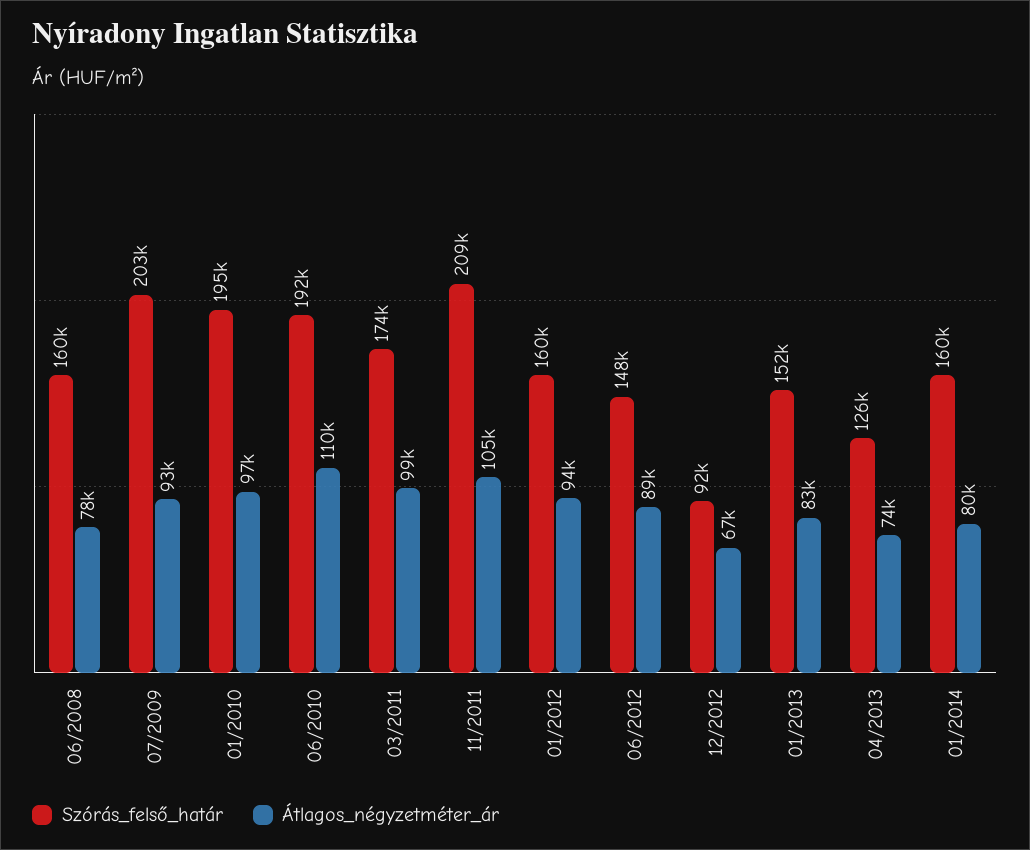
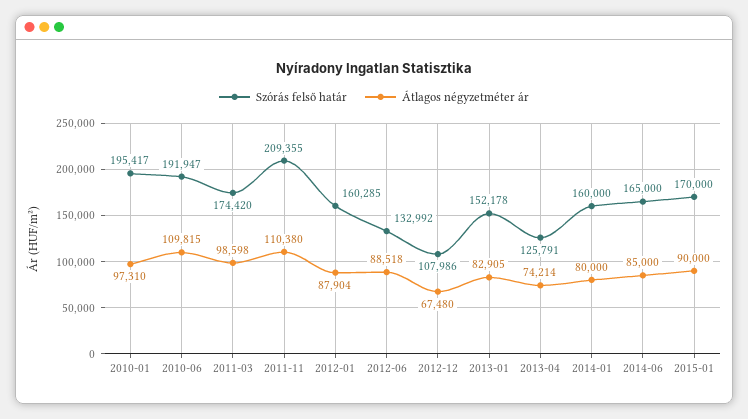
Szórás_felső_határ, 06/2008: 160000 -> none
Átlagos_négyzetméter_ár, 06/2008: 78000 -> none
Szórás_felső_határ, 07/2009: 203000 -> none
Átlagos_négyzetméter_ár, 07/2009: 93000 -> none
Átlagos_négyzetméter_ár, 11/2011: 105000 -> 110380
Átlagos_négyzetméter_ár, 01/2012: 94000 -> 87904
Szórás_felső_határ, 06/2012: 148000 -> 132992
Szórás_felső_határ, 12/2012: 92000 -> 107986
Szórás_felső_határ, 2014-06: none -> 165000
Átlagos_négyzetméter_ár, 2014-06: none -> 85000
Szórás_felső_határ, 2015-01: none -> 170000
Átlagos_négyzetméter_ár, 2015-01: none -> 90000

